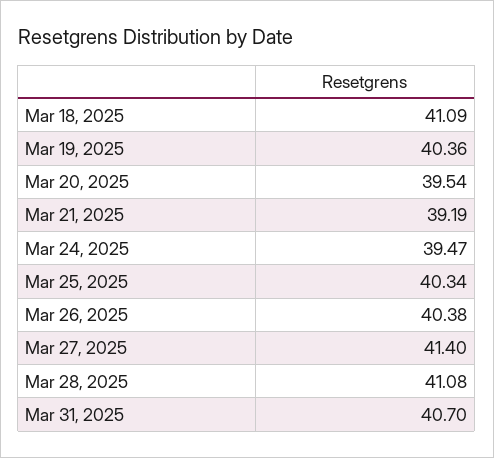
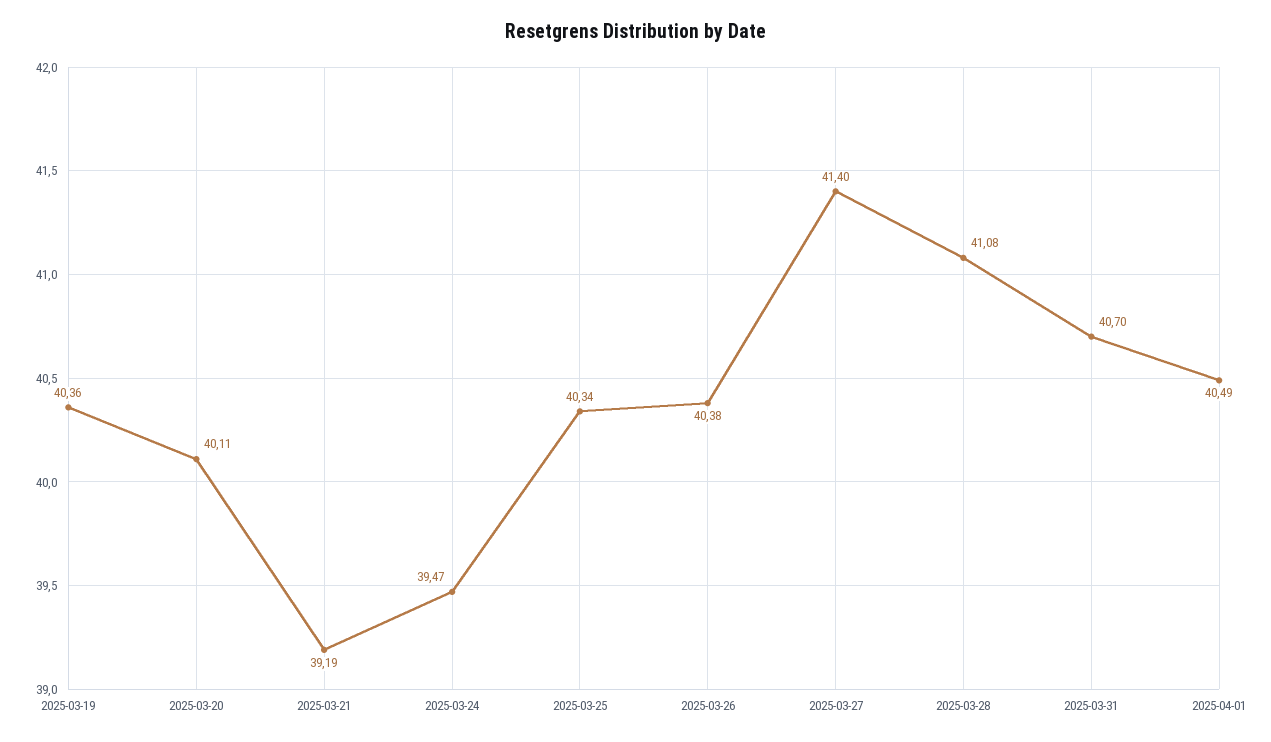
Mar 18, 2025: 41.09 -> none
Mar 20, 2025: 39.54 -> 40.11
2025-04-01: none -> 40.49

